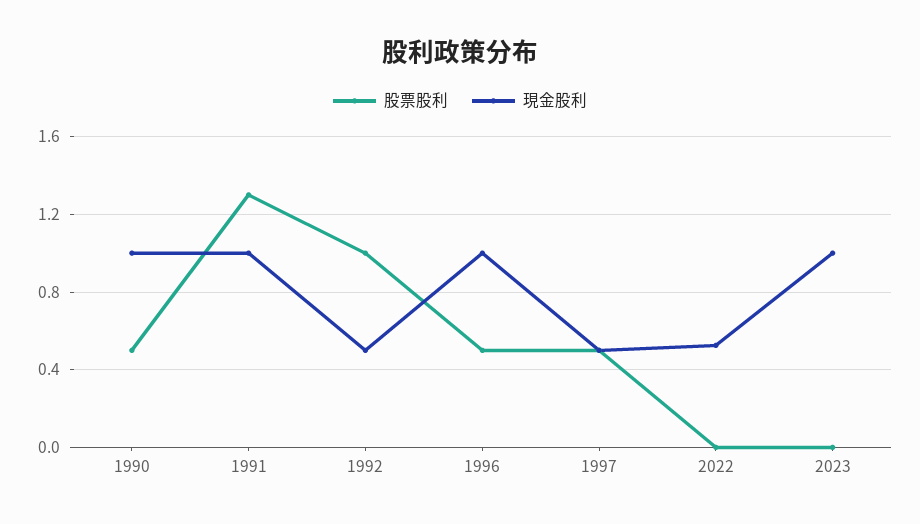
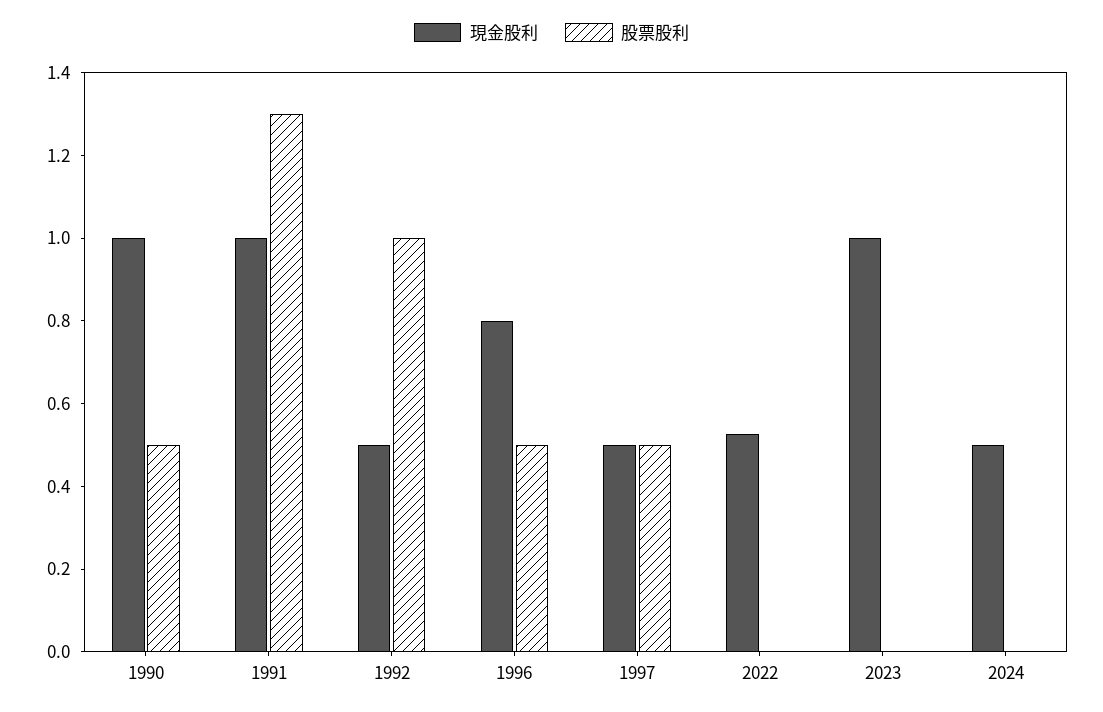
現金股利, 1996: 1 -> 0.8
現金股利, 2024: none -> 0.5
股票股利, 2024: none -> 0

